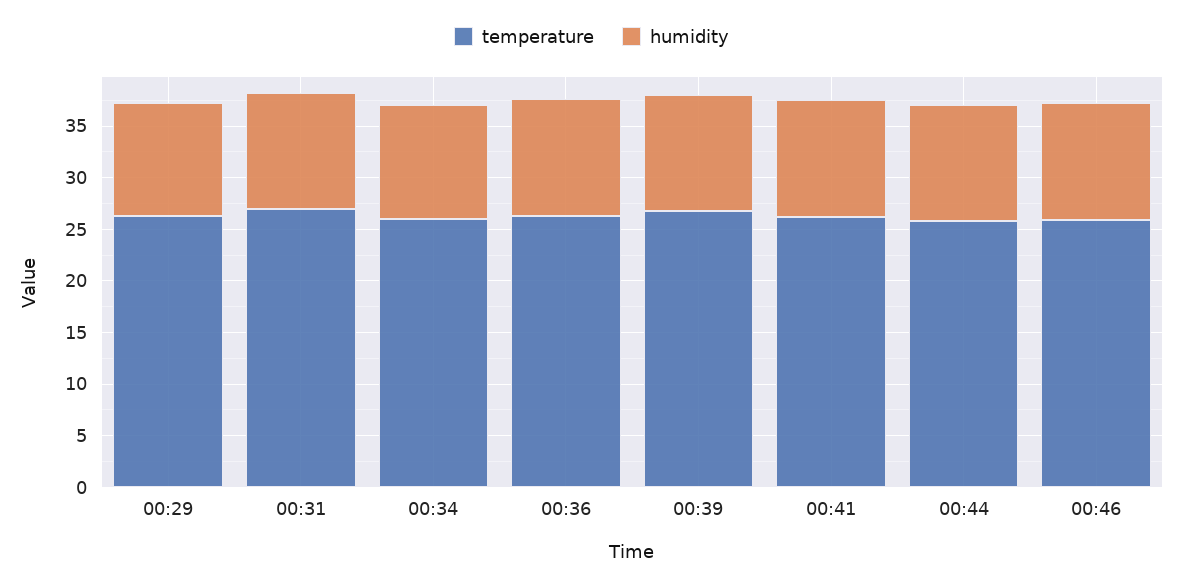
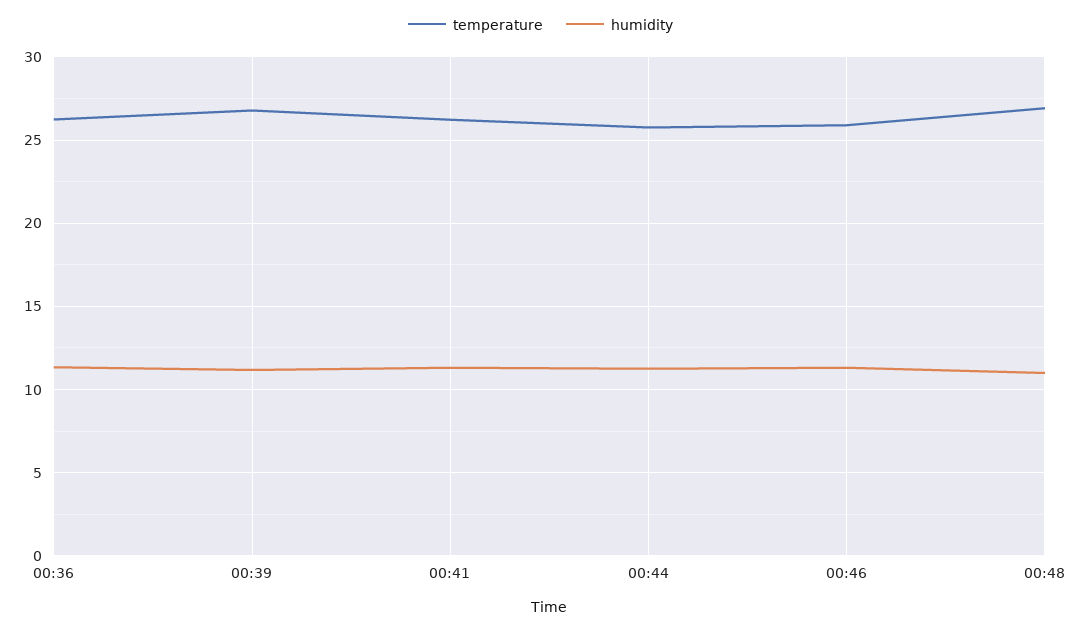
temperature, 00:29: 26 -> none
humidity, 00:29: 11 -> none
temperature, 00:31: 27 -> none
humidity, 00:31: 11 -> none
temperature, 00:34: 26 -> none
humidity, 00:34: 11 -> none
temperature, 00:48: none -> 27
humidity, 00:48: none -> 11

